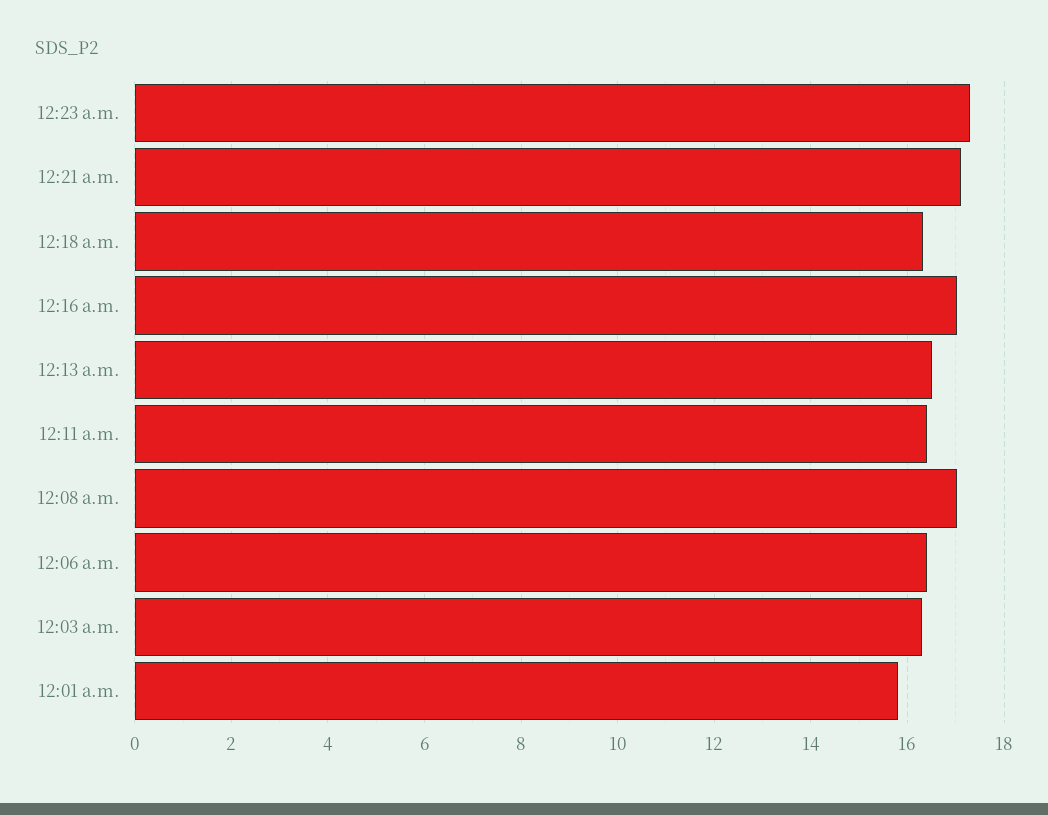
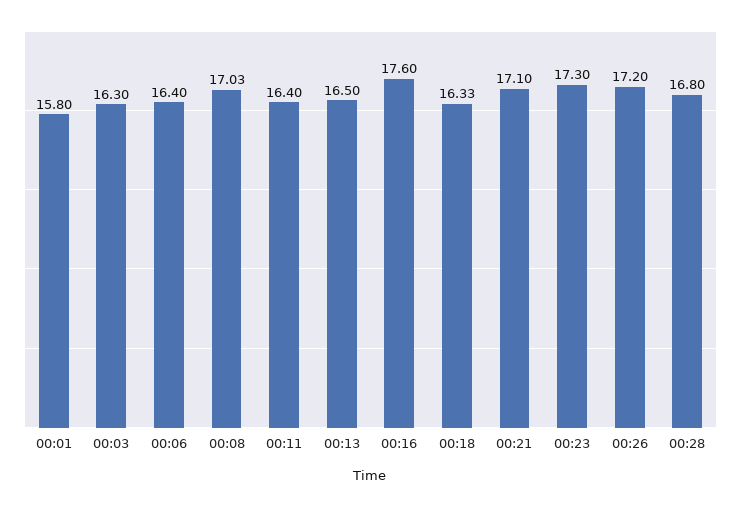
12:16 a.m.: 17 -> 17.6
00:26: none -> 17.2
00:28: none -> 16.8

